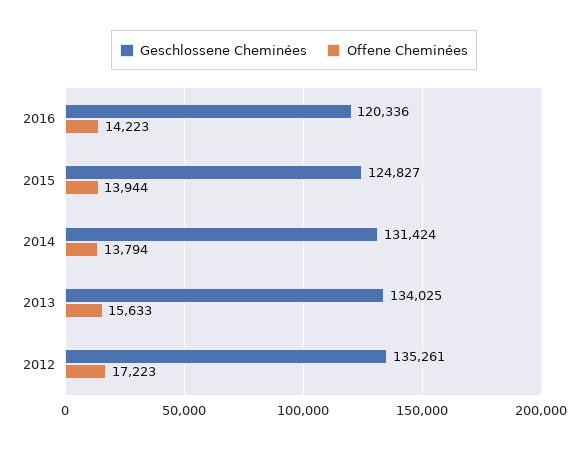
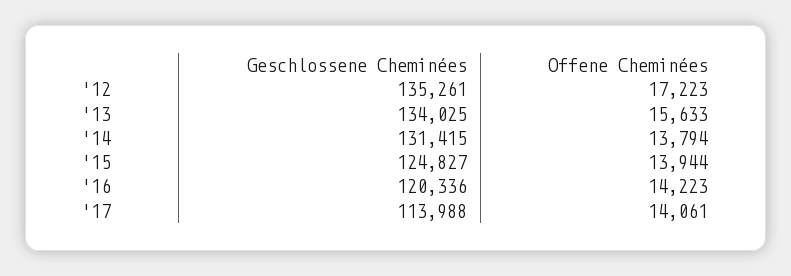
Geschlossene Cheminées, 2014: 131424 -> 131415
Geschlossene Cheminées, '17: none -> 113988
Offene Cheminées, '17: none -> 14061

